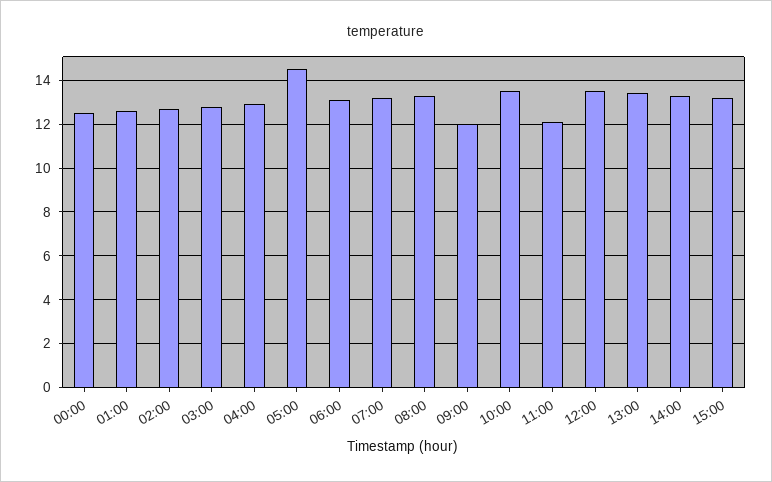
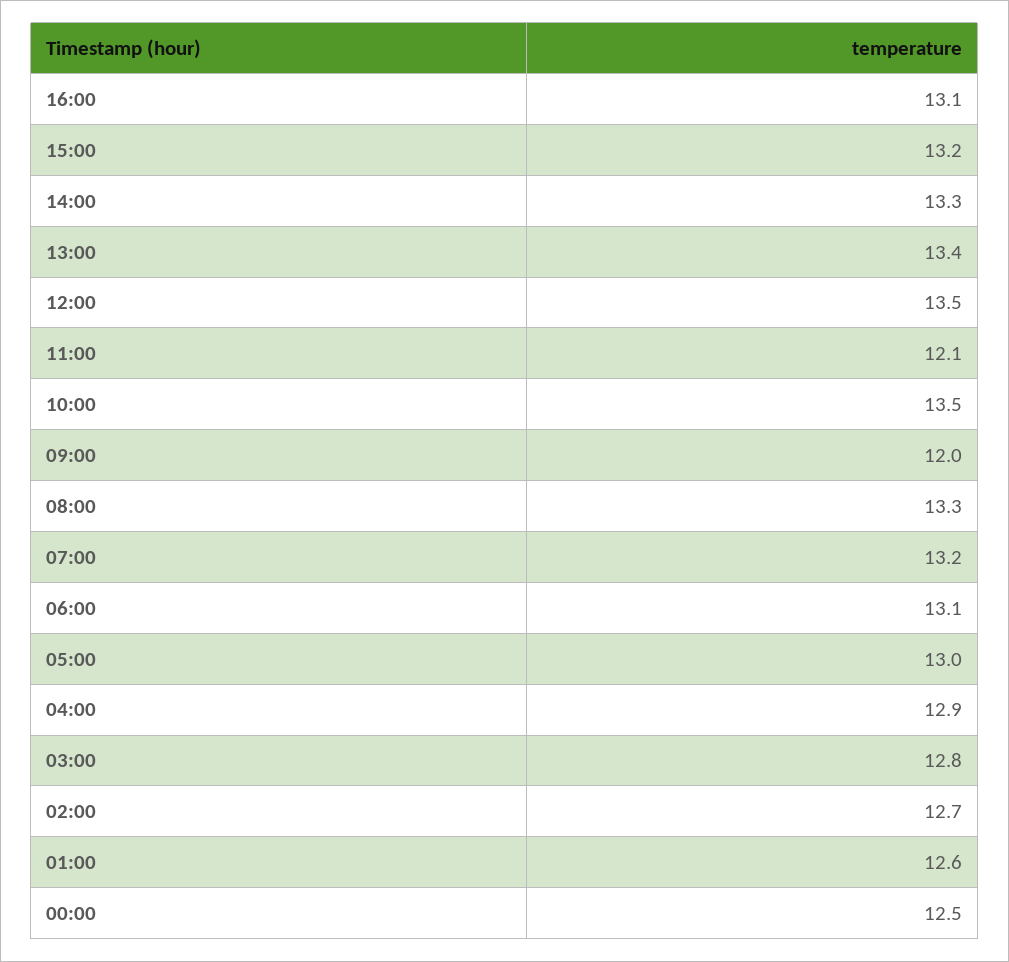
05:00: 14.5 -> 13
16:00: none -> 13.1

